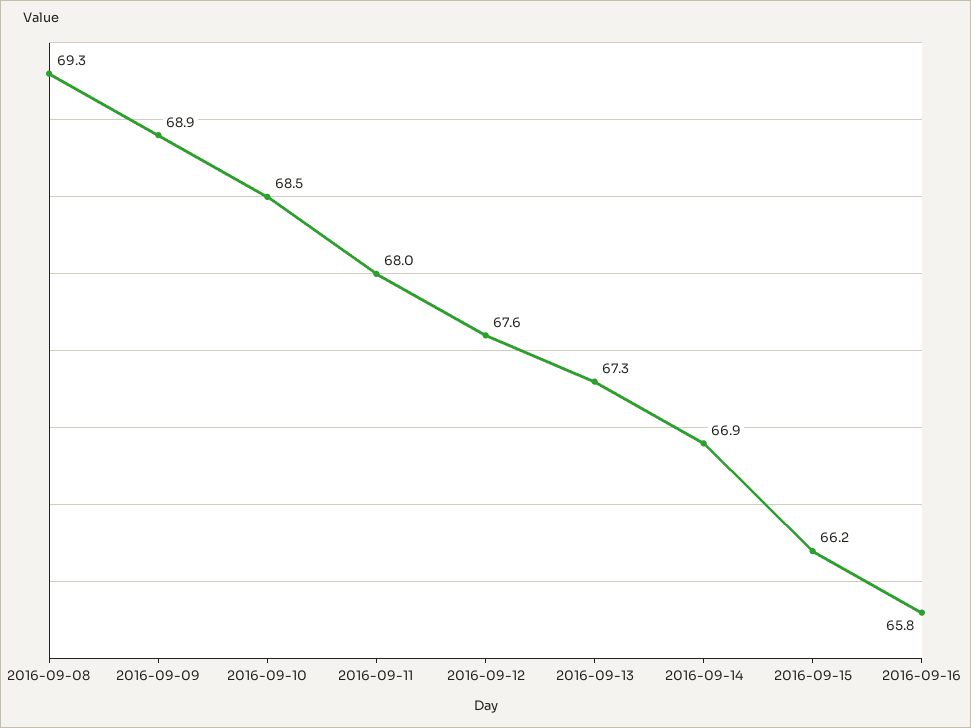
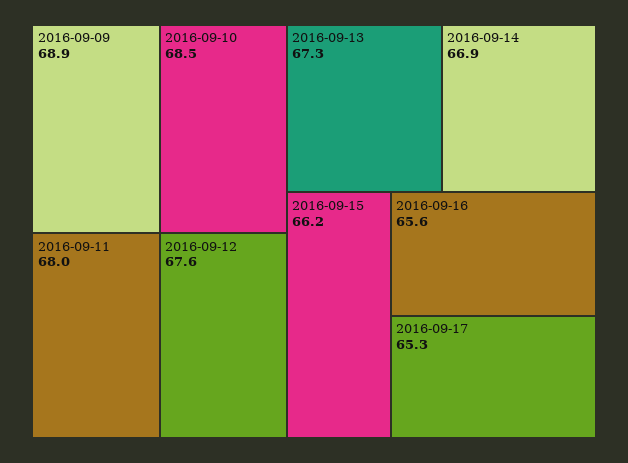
2016-09-08: 69.3 -> none
2016-09-16: 65.8 -> 65.6
2016-09-17: none -> 65.3

